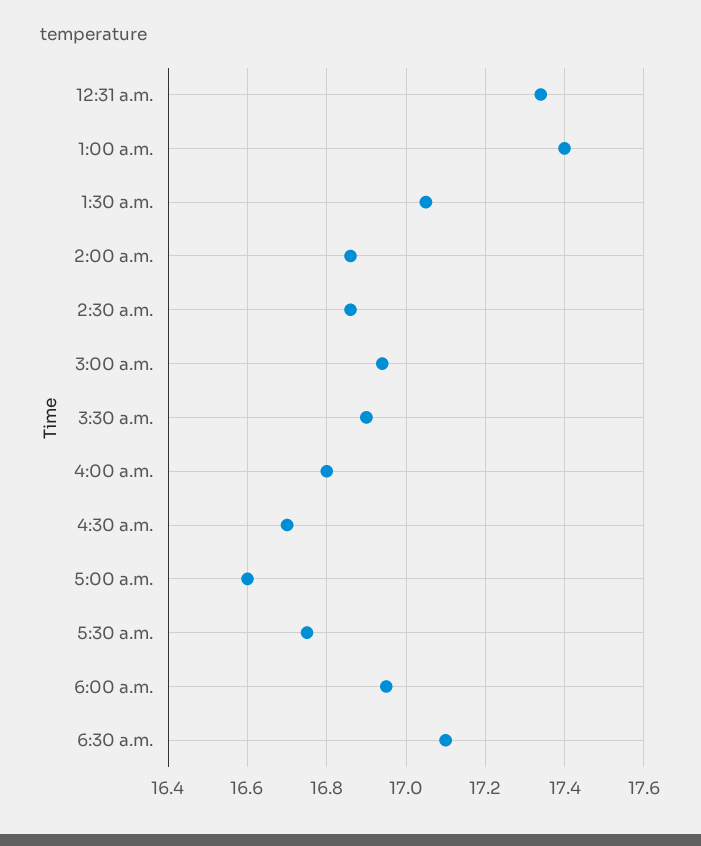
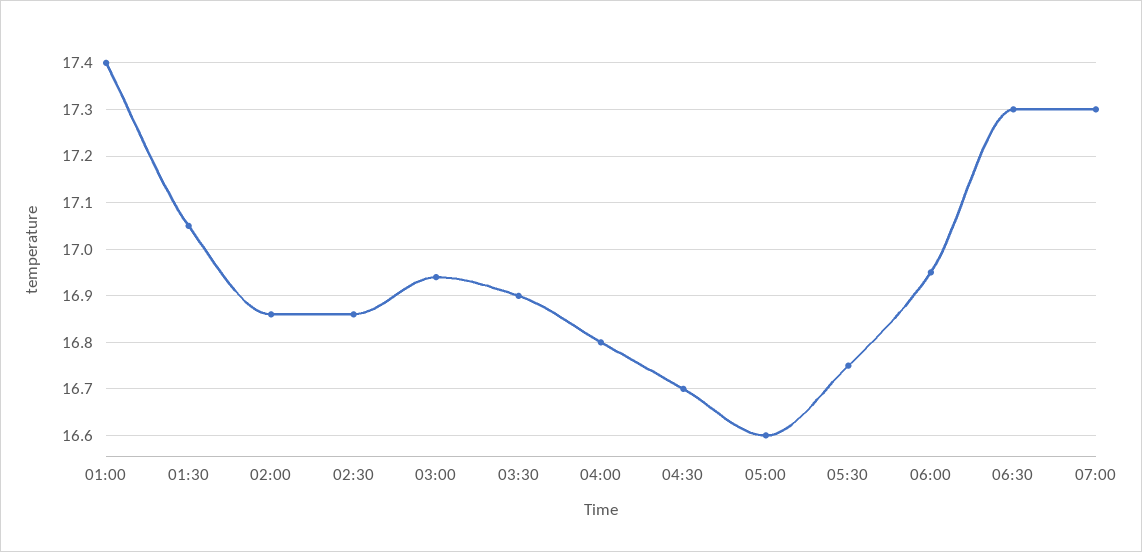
12:31 a.m.: 17.35 -> none
6:30 a.m.: 17.1 -> 17.3
07:00: none -> 17.3

